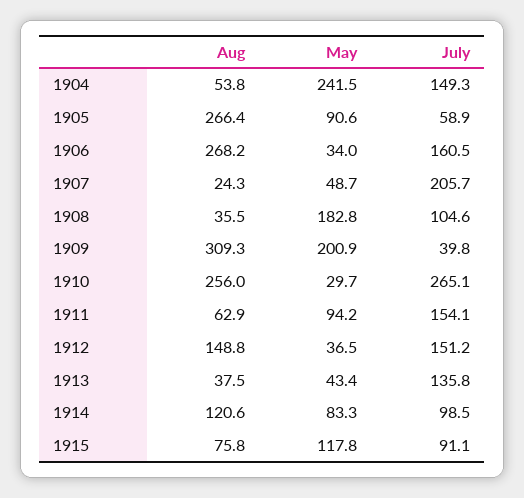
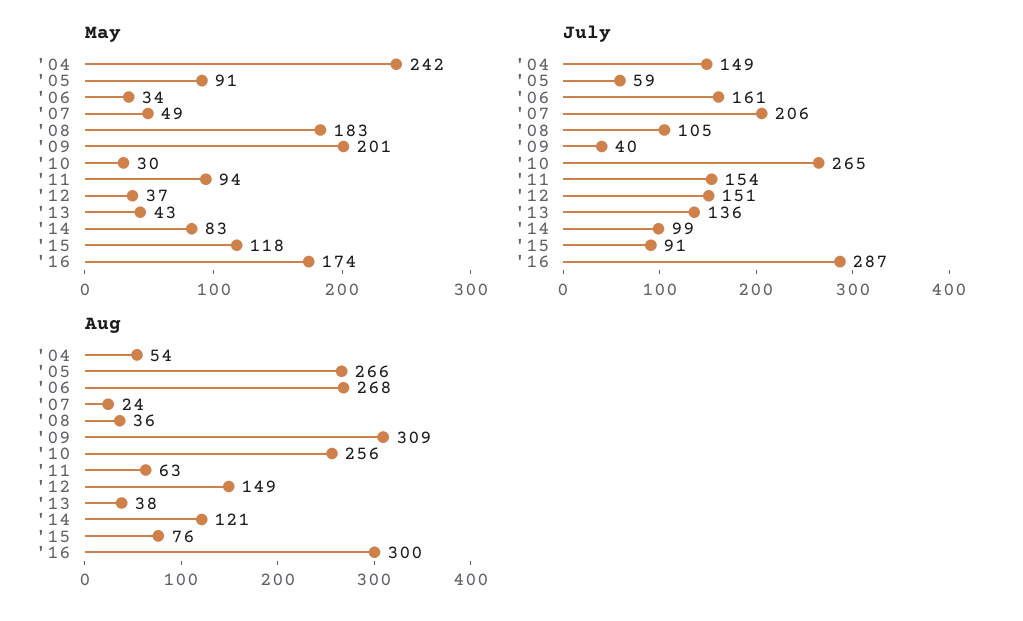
May, '16: none -> 174
July, '16: none -> 287
Aug, '16: none -> 300

